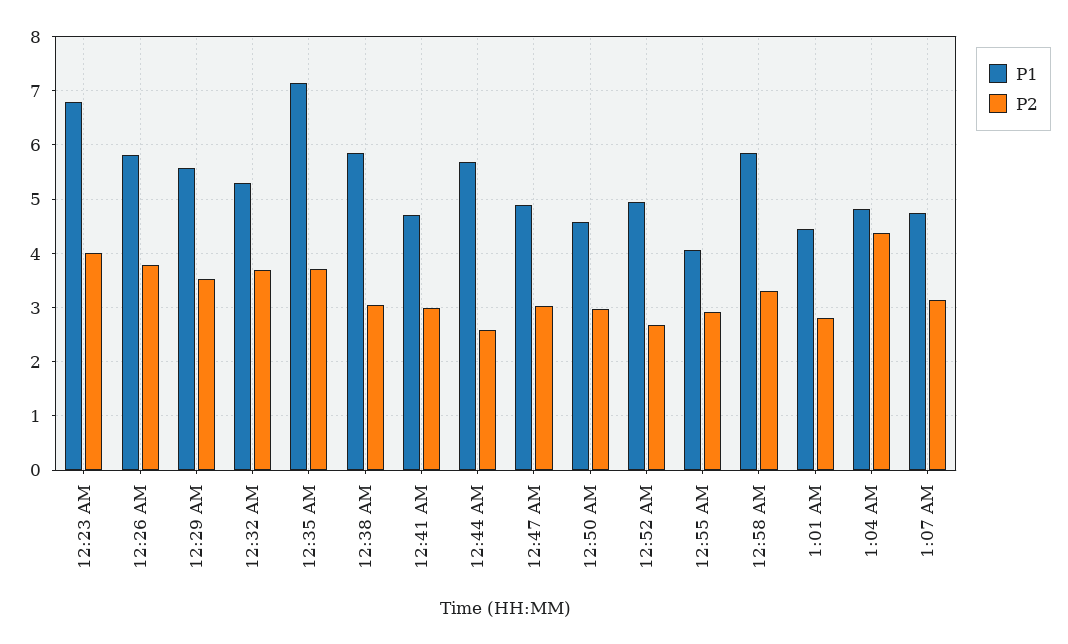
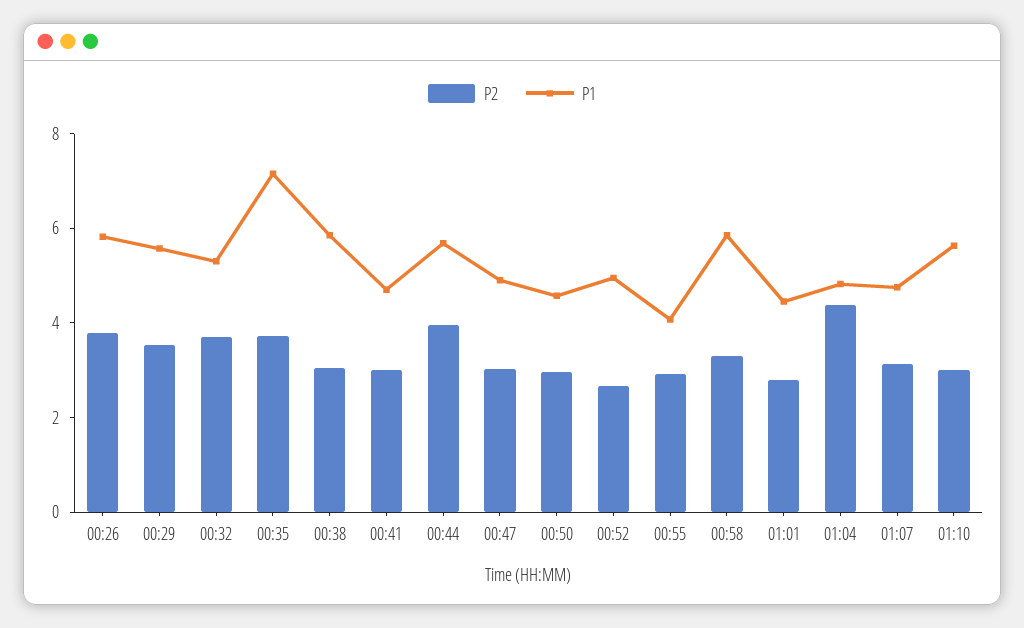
P1, 12:23 AM: 6.8 -> none
P2, 12:23 AM: 4 -> none
P2, 12:44 AM: 2.6 -> 4
P2, 01:10: none -> 3
P1, 01:10: none -> 5.5

